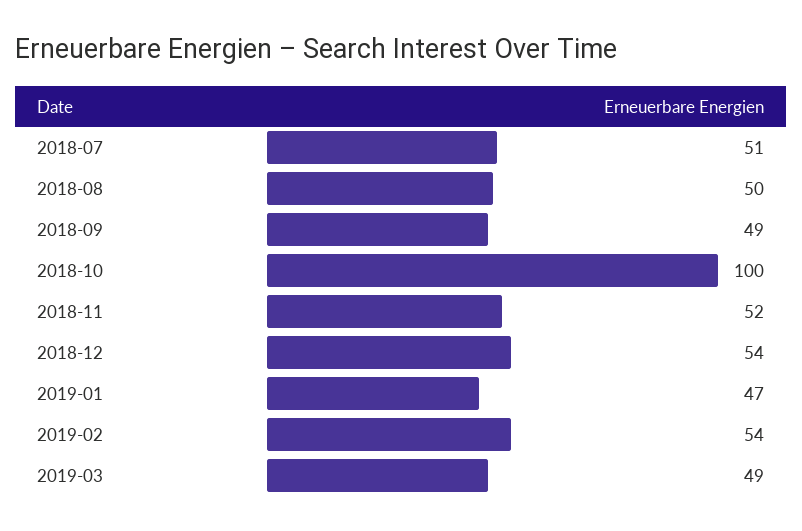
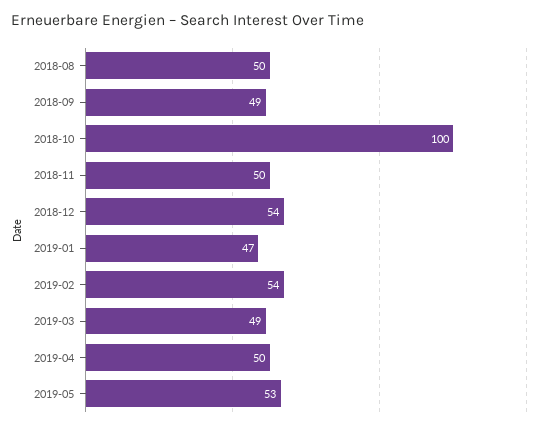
2018-07: 51 -> none
2018-11: 52 -> 50
2019-04: none -> 50
2019-05: none -> 53

